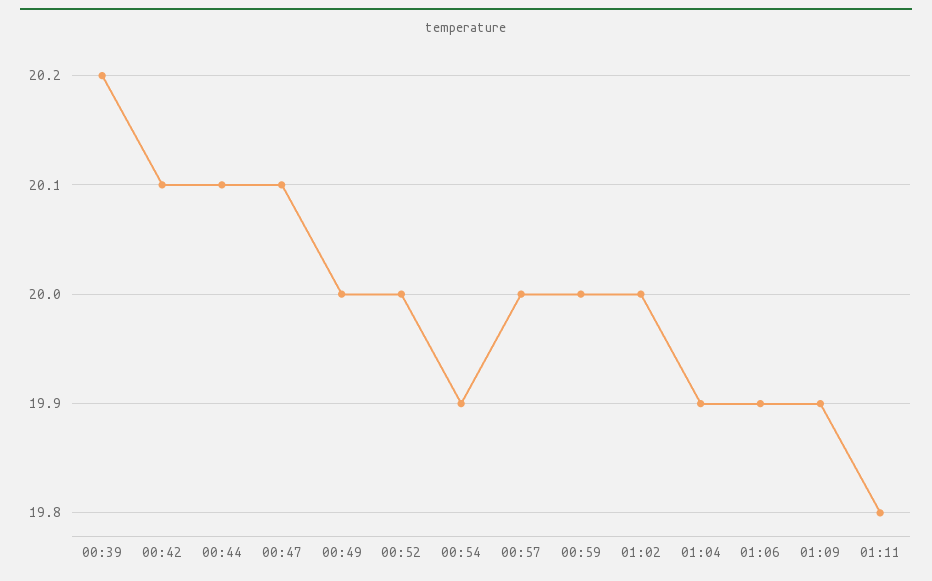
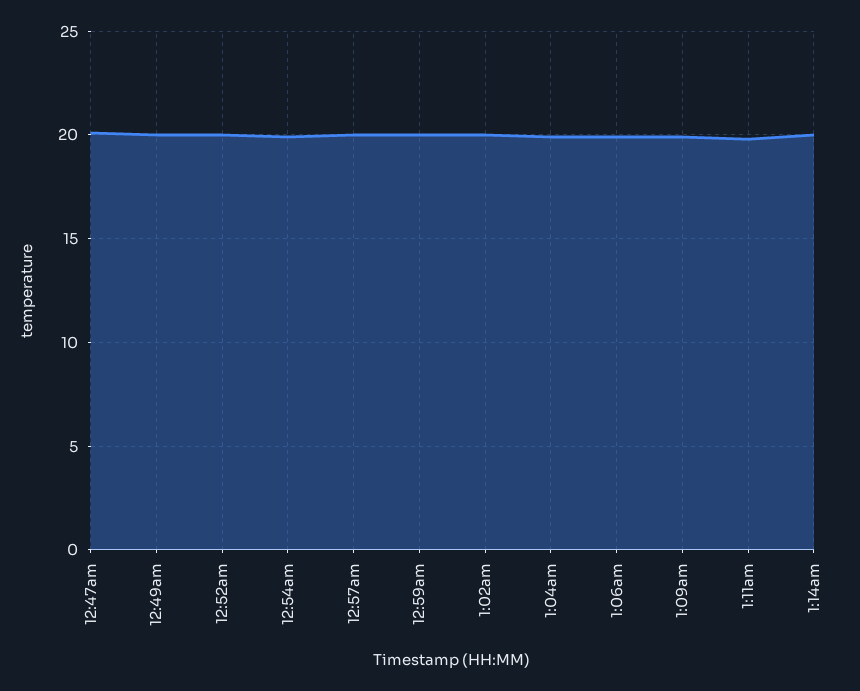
00:39: 20.2 -> none
00:42: 20.1 -> none
00:44: 20.1 -> none
1:14am: none -> 20

